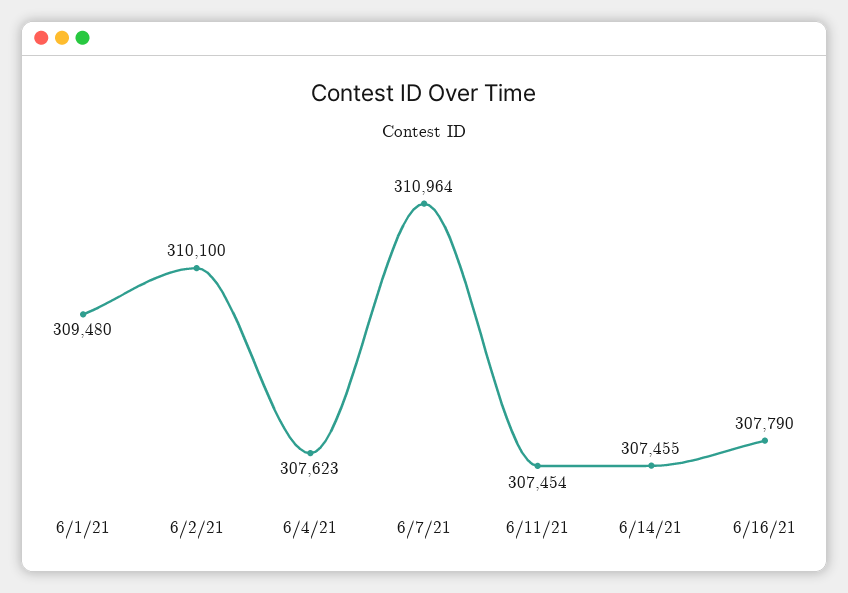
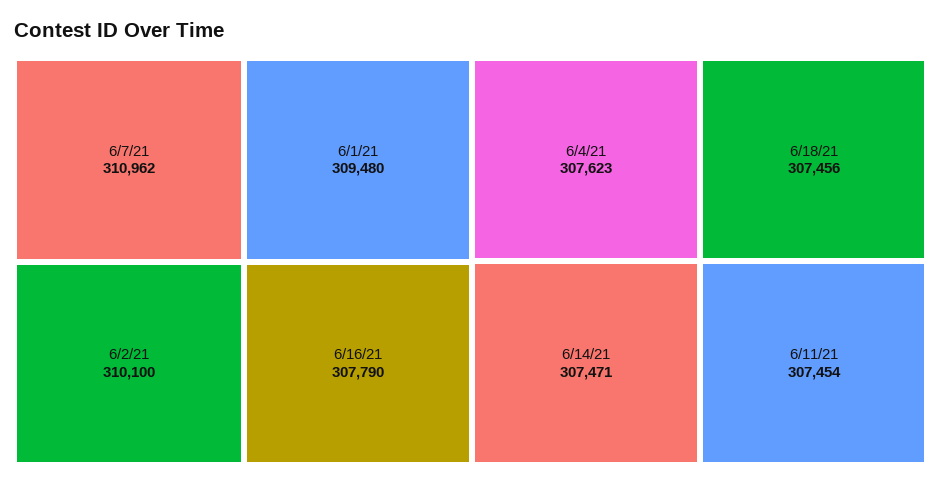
6/7/21: 310964 -> 310962
6/14/21: 307455 -> 307471
6/18/21: none -> 307456

